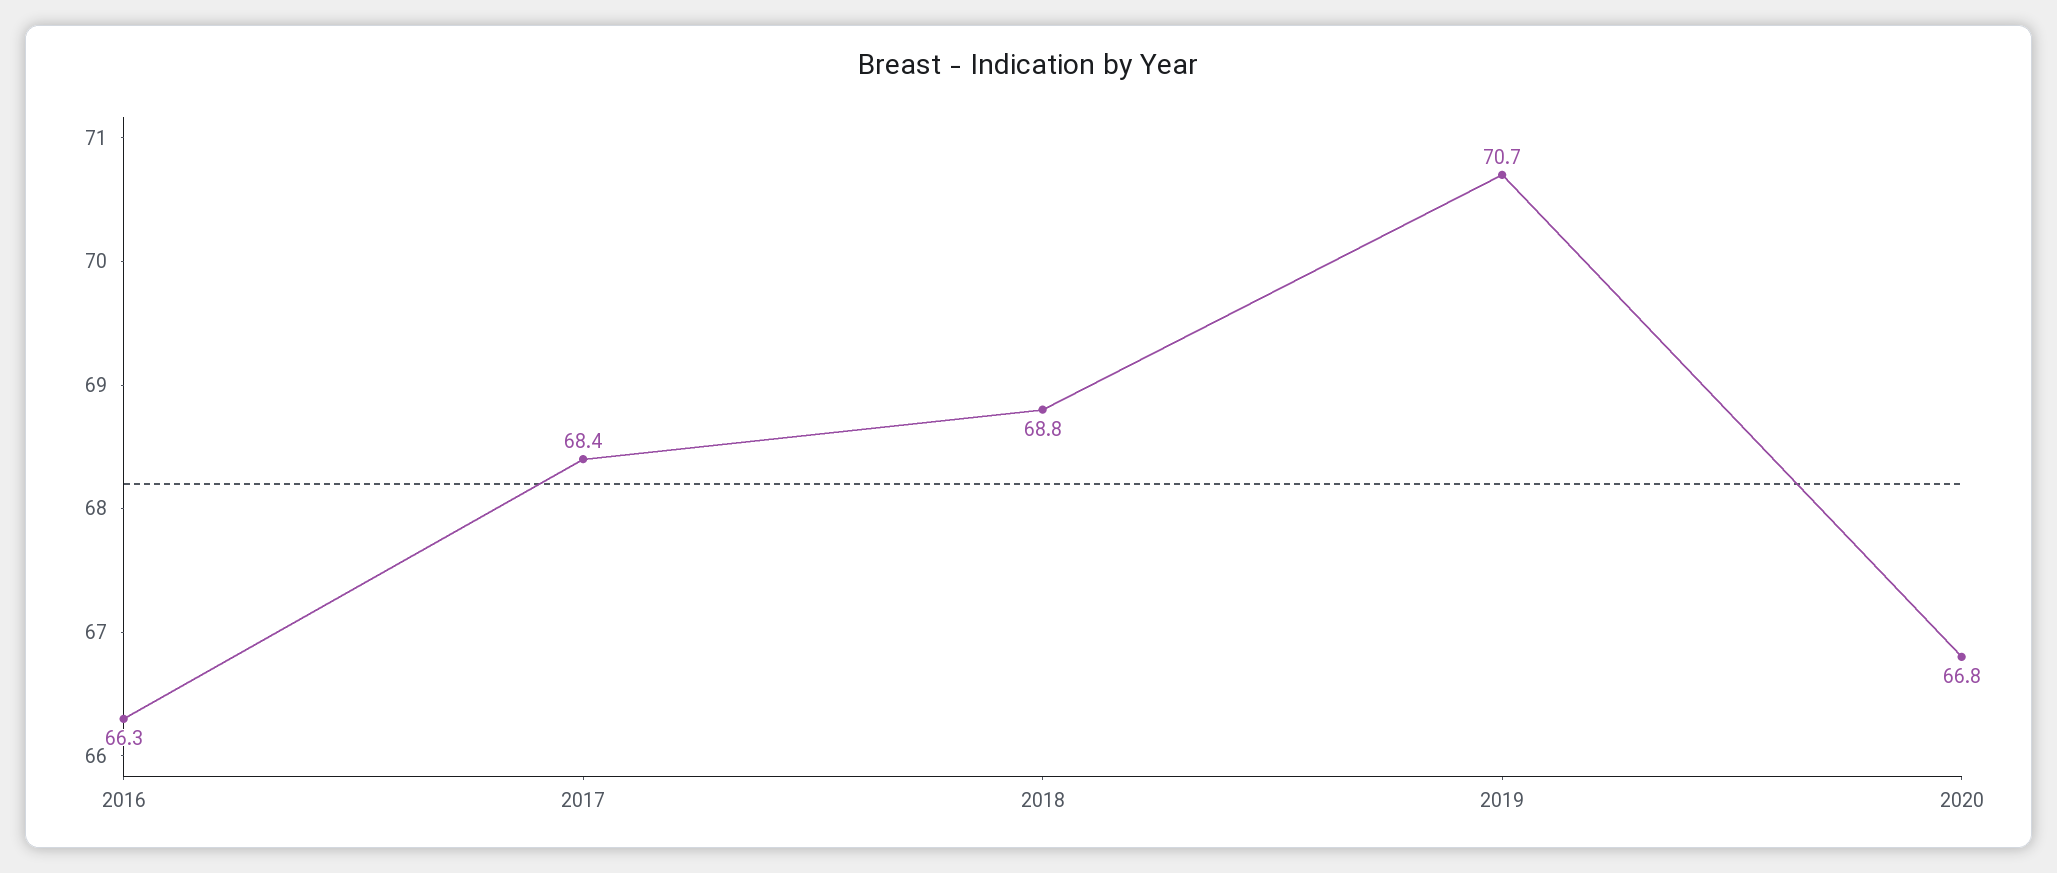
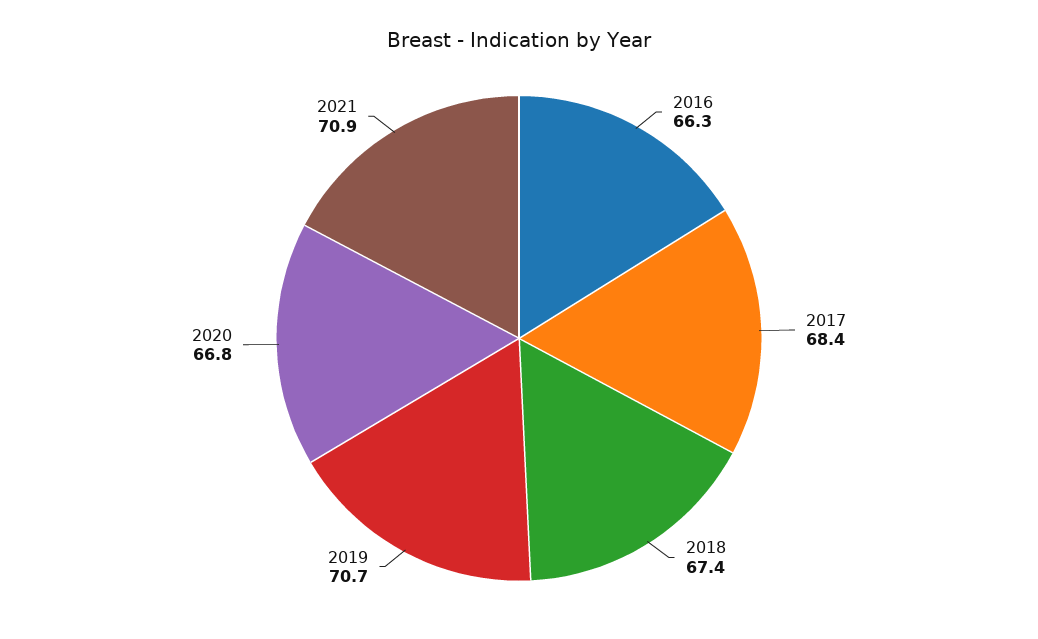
2018: 68.8 -> 67.4
2021: none -> 70.9

